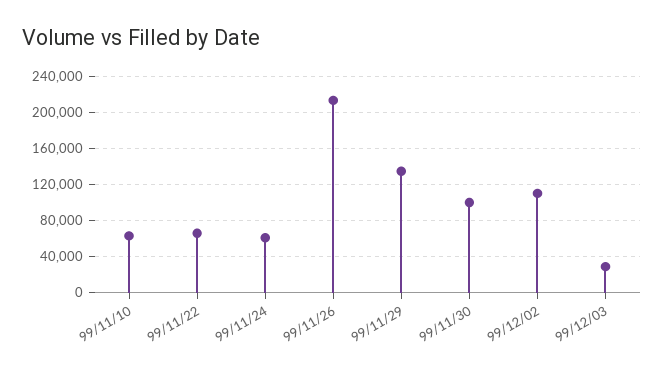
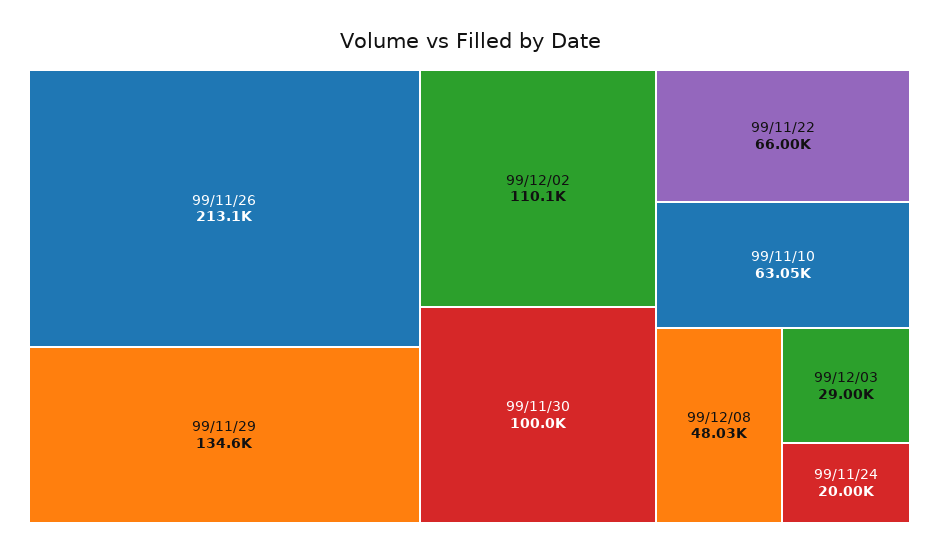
99/11/24: 60000 -> 20000
99/12/08: none -> 48030

